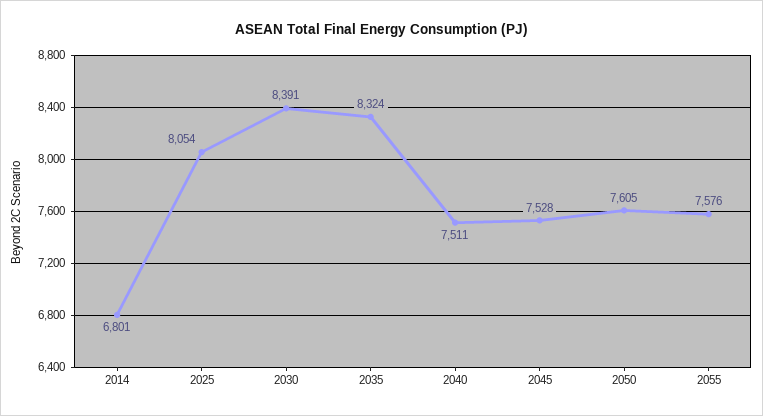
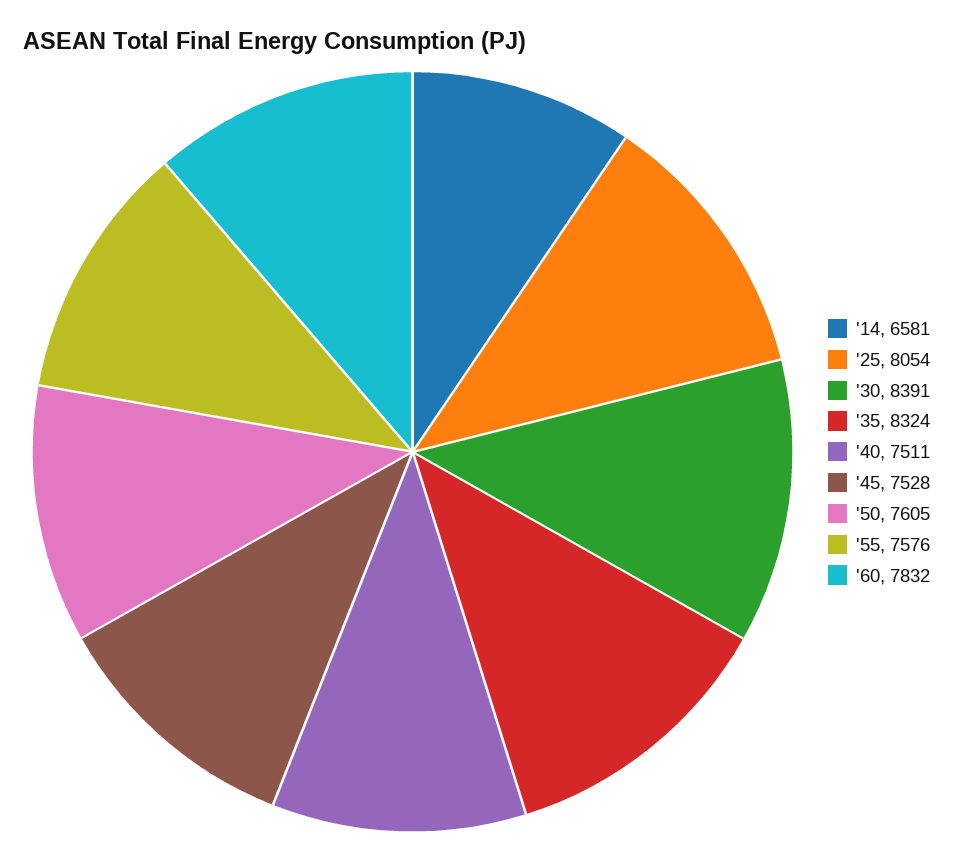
2014: 6801 -> 6581
'60: none -> 7832

